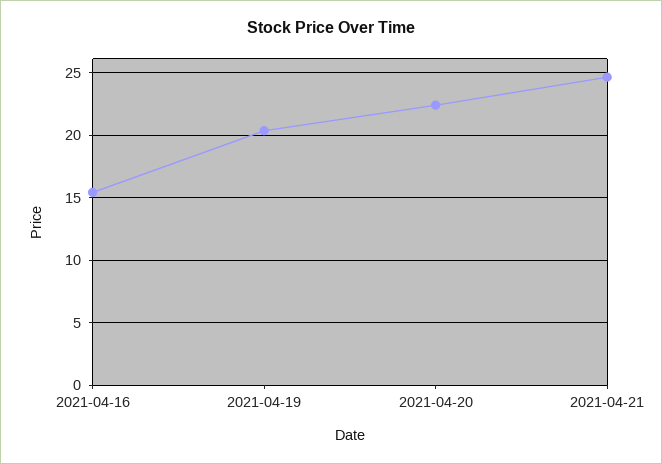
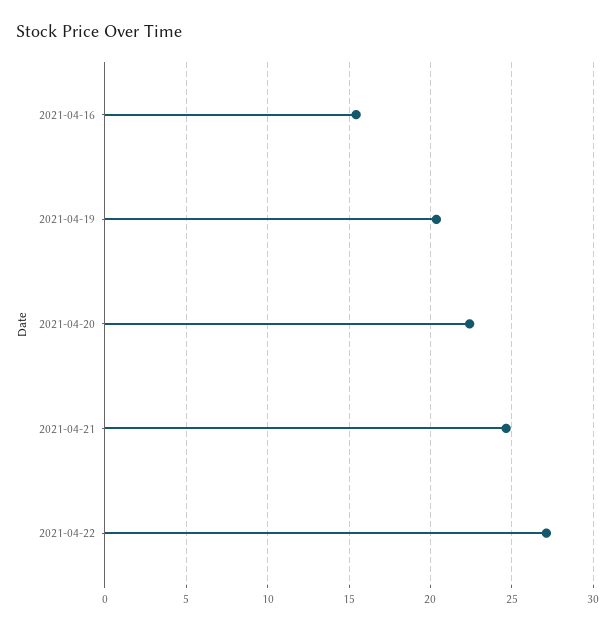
2021-04-22: none -> 27

